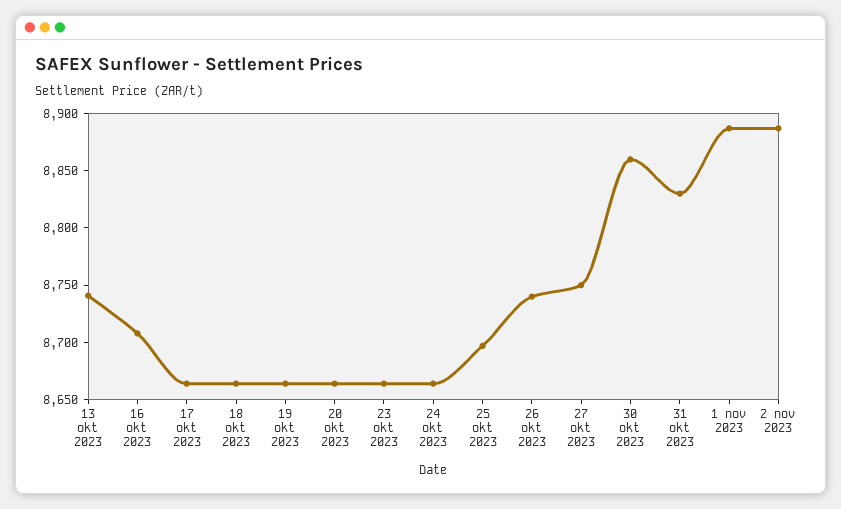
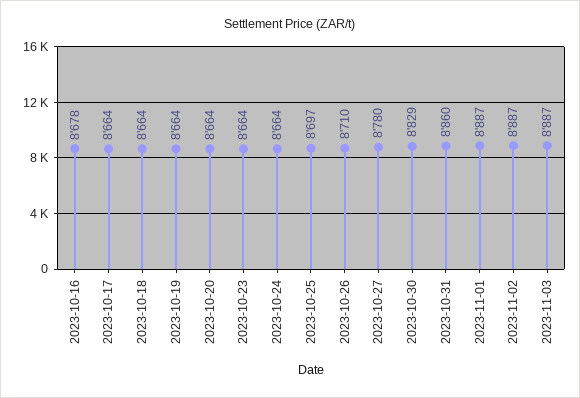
13 okt 2023: 8740 -> none
16 okt 2023: 8710 -> 8678
26 okt 2023: 8740 -> 8710
27 okt 2023: 8750 -> 8780
30 okt 2023: 8860 -> 8829
31 okt 2023: 8830 -> 8860
2023-11-03: none -> 8887

